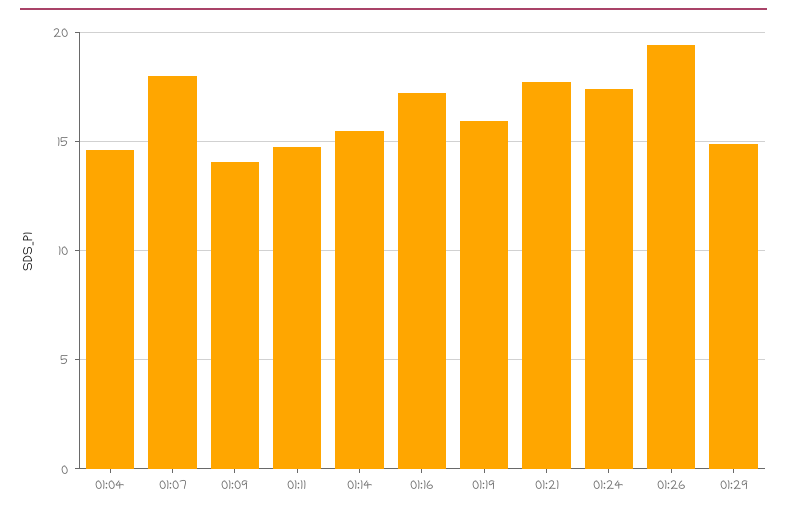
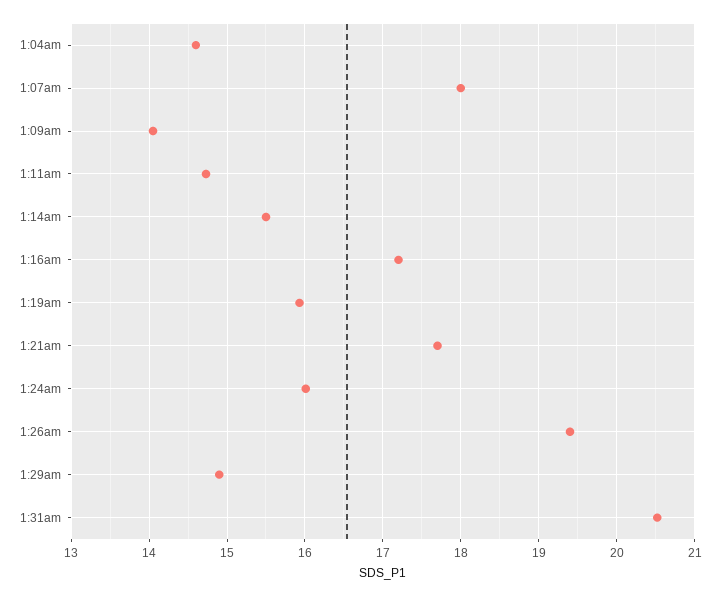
01:24: 17.5 -> 16
1:31am: none -> 20.5

